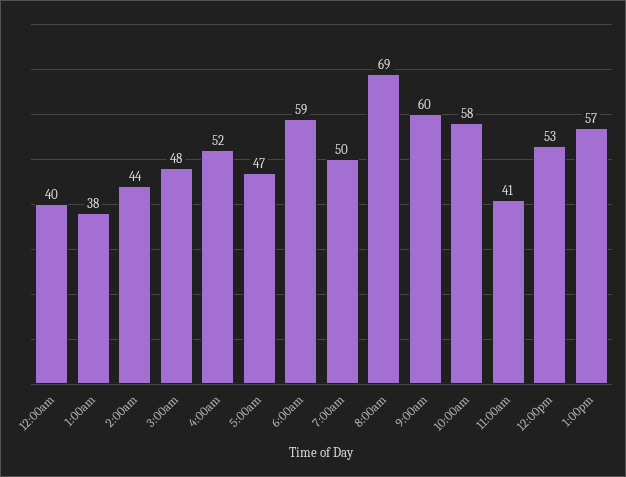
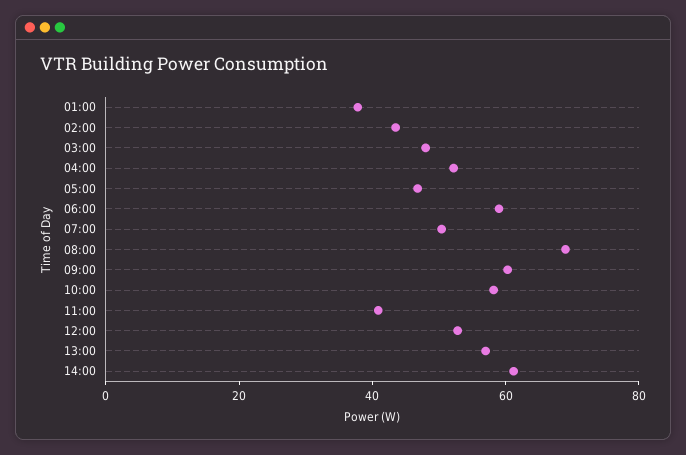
12:00am: 40 -> none
14:00: none -> 60

